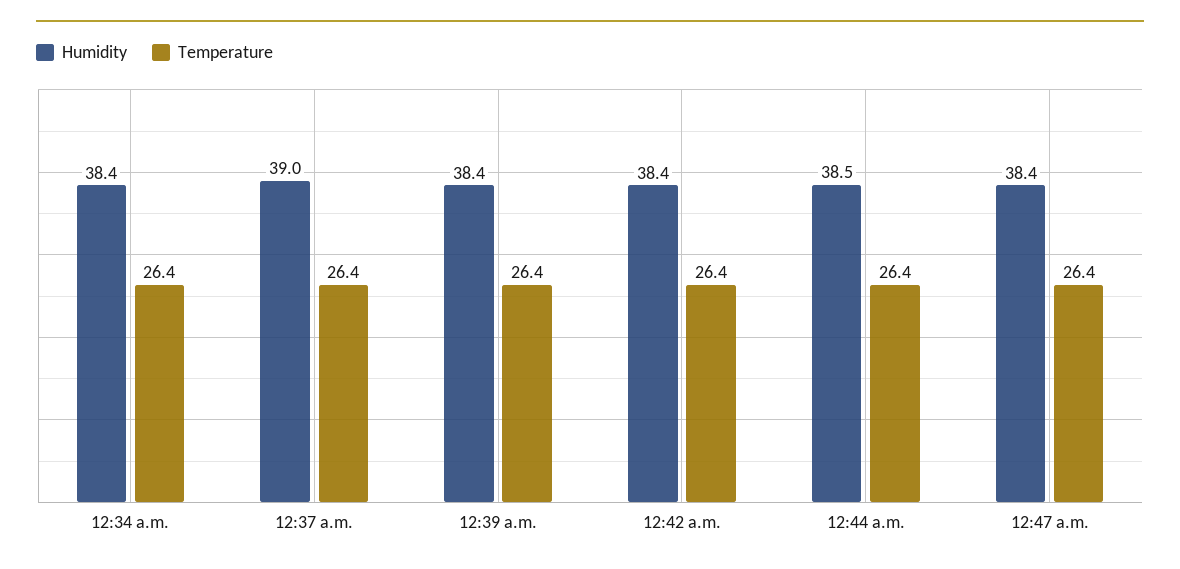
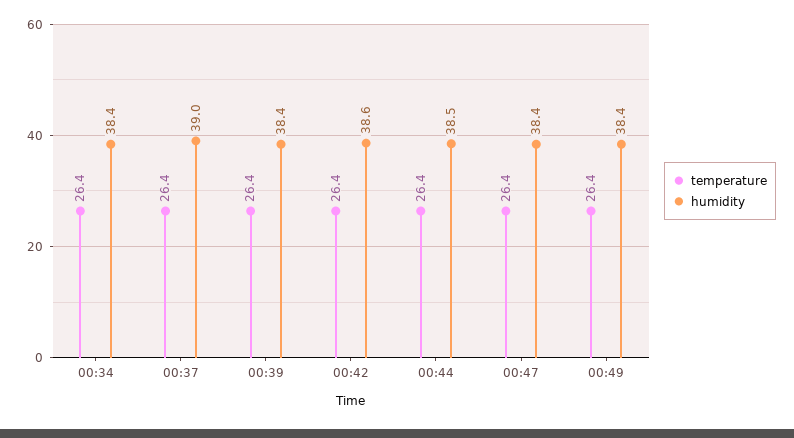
Humidity, 12:42 a.m.: 38.4 -> 38.6
Temperature, 00:49: none -> 26.4
Humidity, 00:49: none -> 38.4

